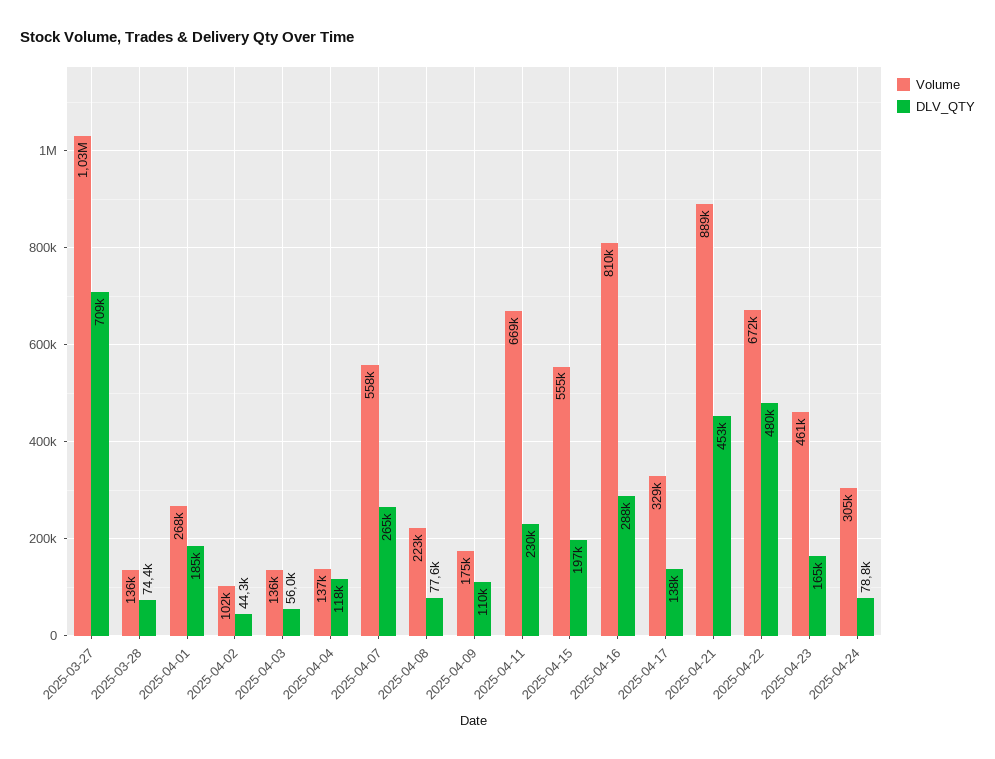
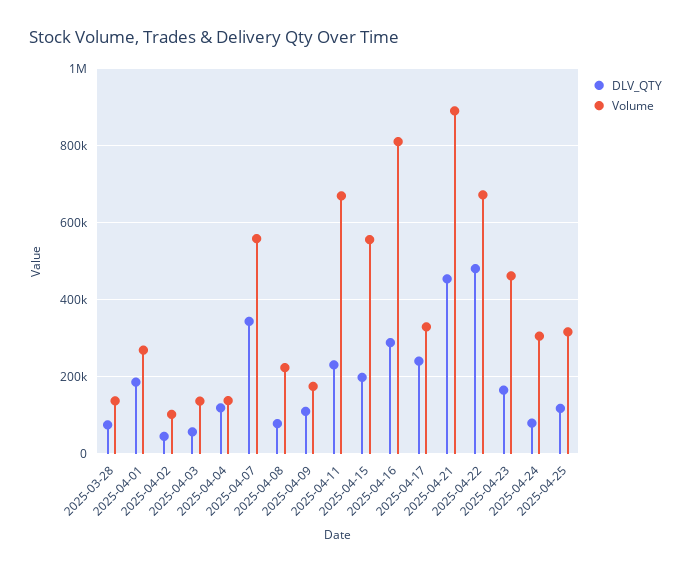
Volume, 2025-03-27: 1030000 -> none
DLV_QTY, 2025-03-27: 709000 -> none
DLV_QTY, 2025-04-07: 265000 -> 340000
DLV_QTY, 2025-04-17: 138000 -> 240000
DLV_QTY, 2025-04-25: none -> 120000
Volume, 2025-04-25: none -> 320000

